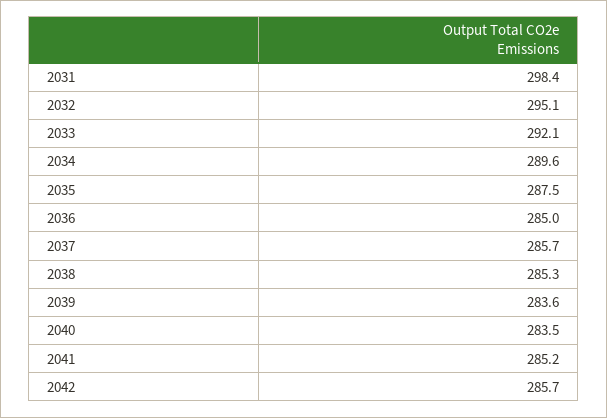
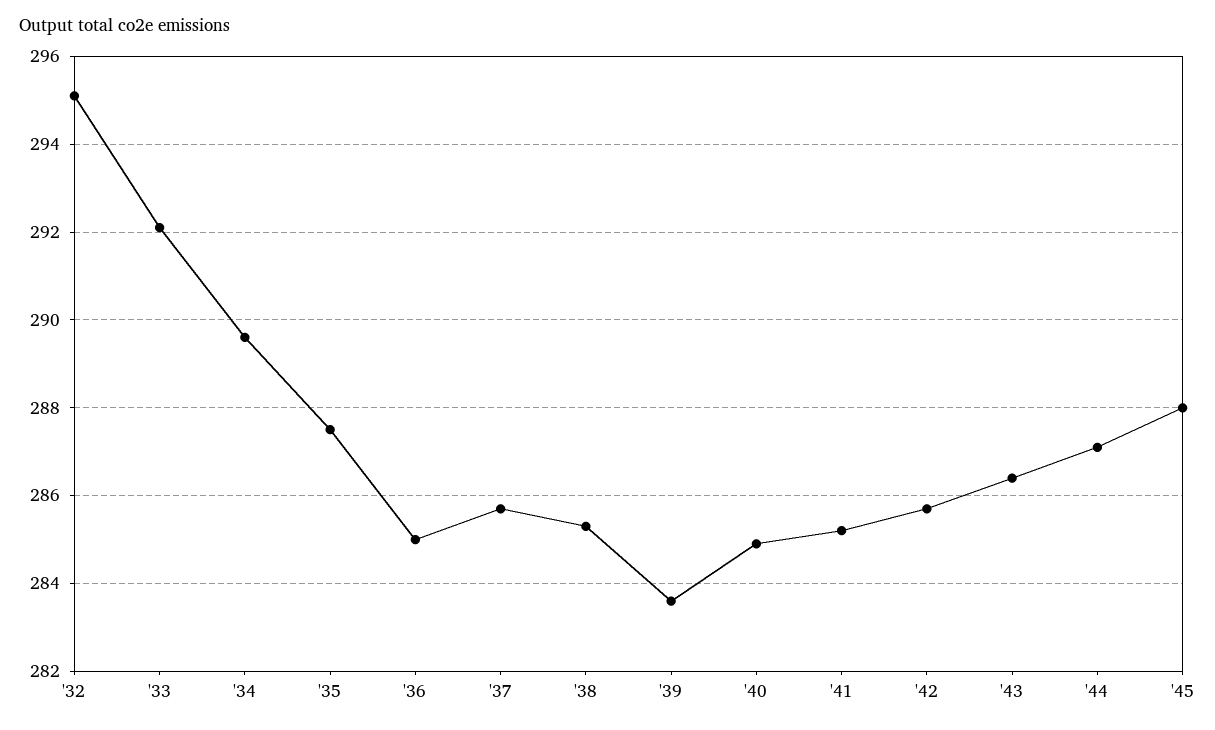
2031: 298.4 -> none
2040: 283.5 -> 285
'43: none -> 286.5
'44: none -> 287
'45: none -> 288

